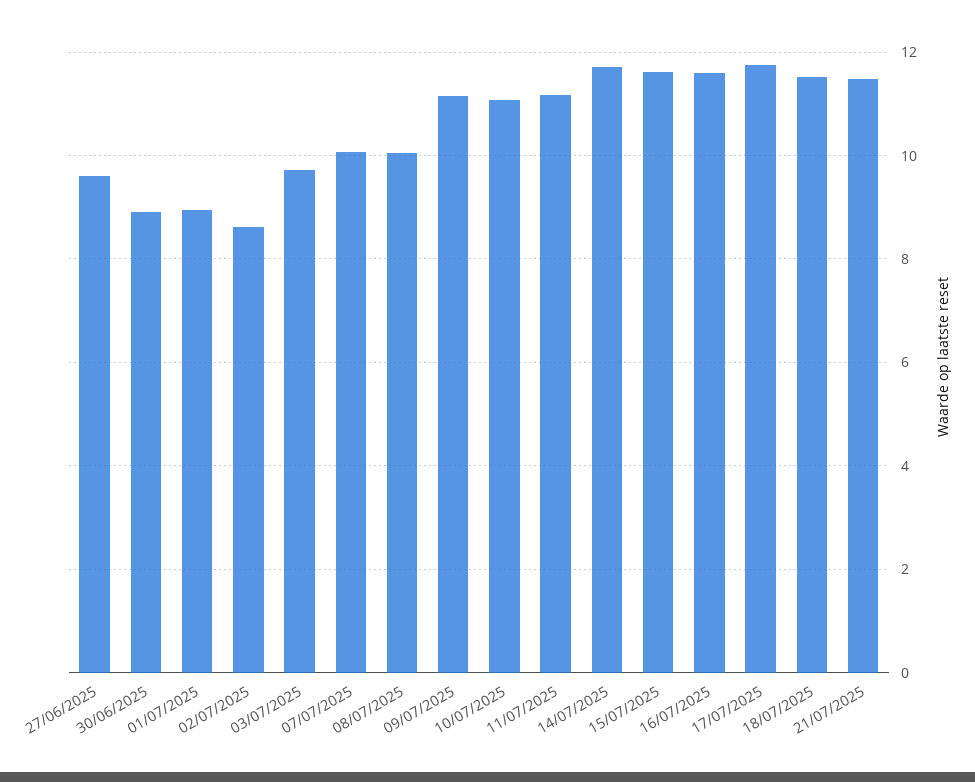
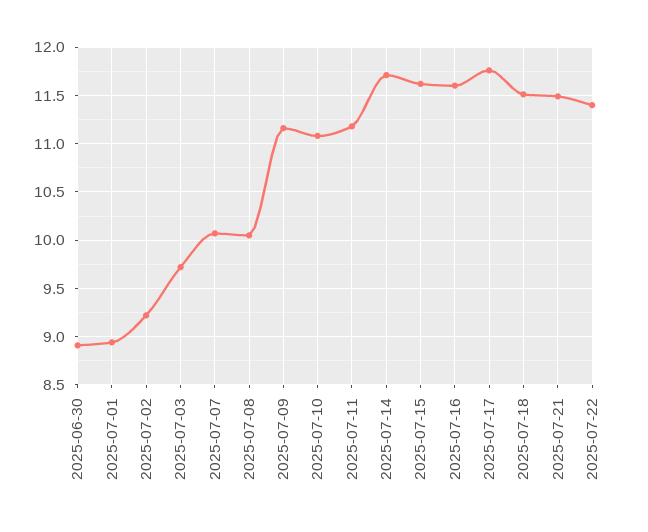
27/06/2025: 9.6 -> none
02/07/2025: 8.6 -> 9.2
2025-07-22: none -> 11.4

